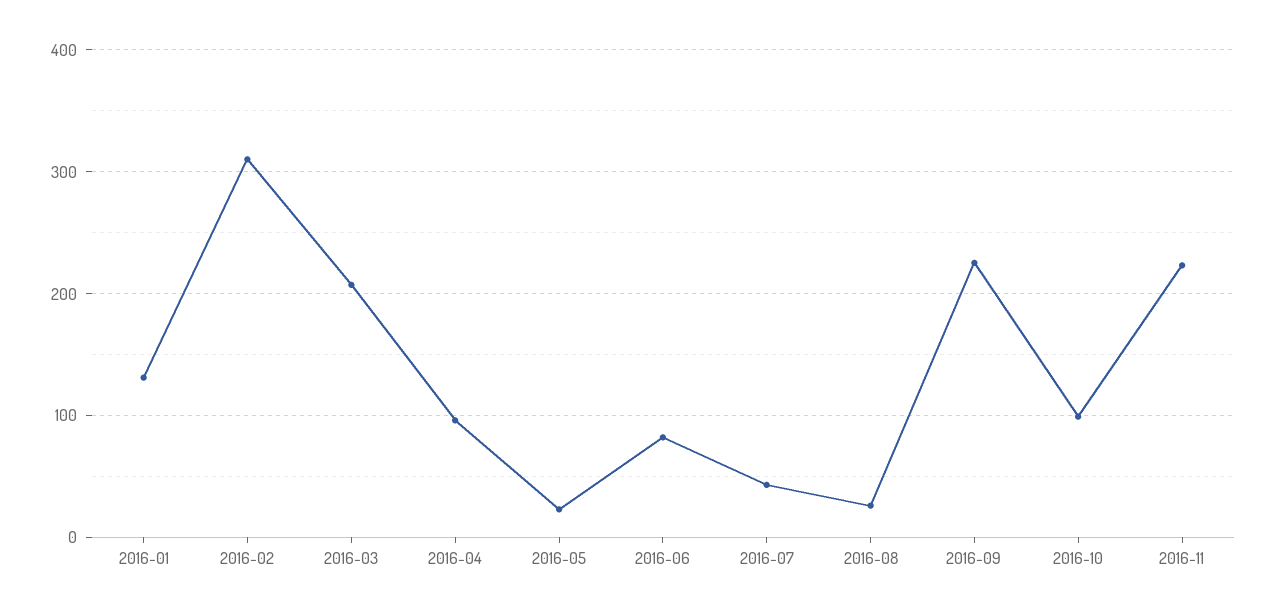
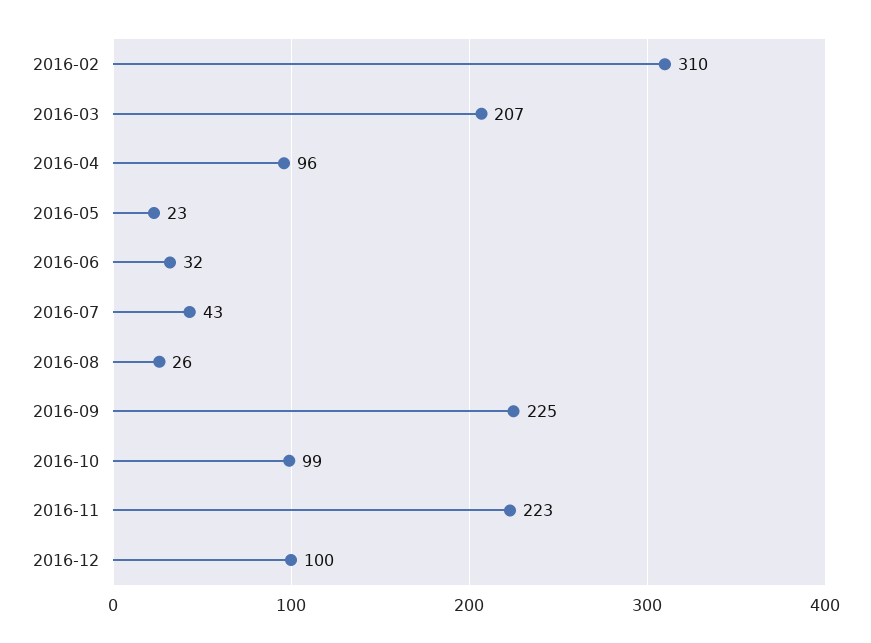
2016-01: 130 -> none
2016-06: 80 -> 32
2016-12: none -> 100

